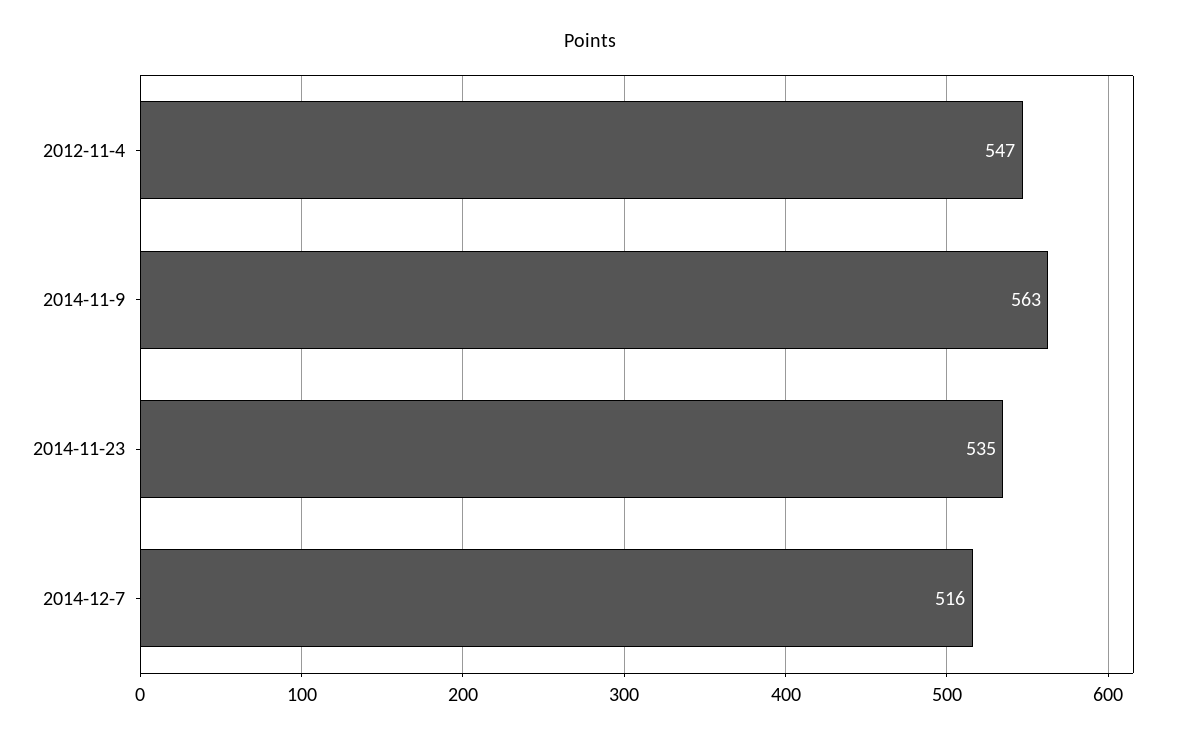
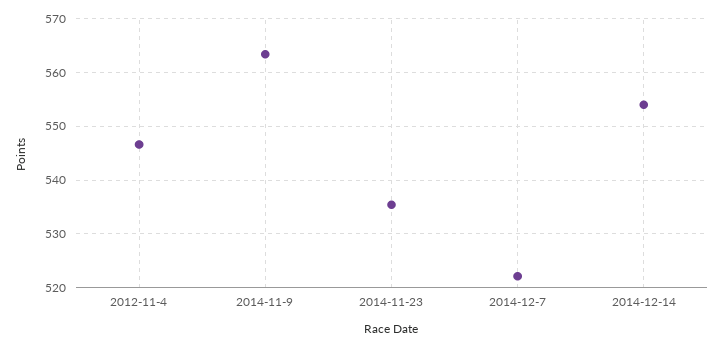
2014-12-7: 516 -> 522
2014-12-14: none -> 554

